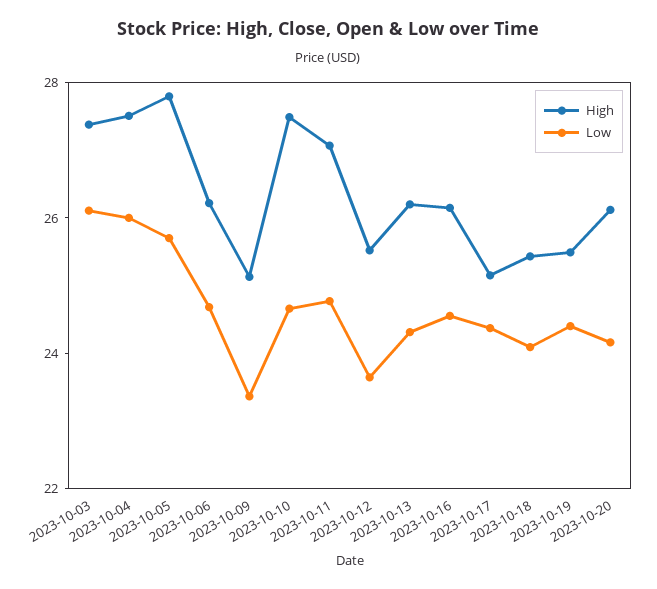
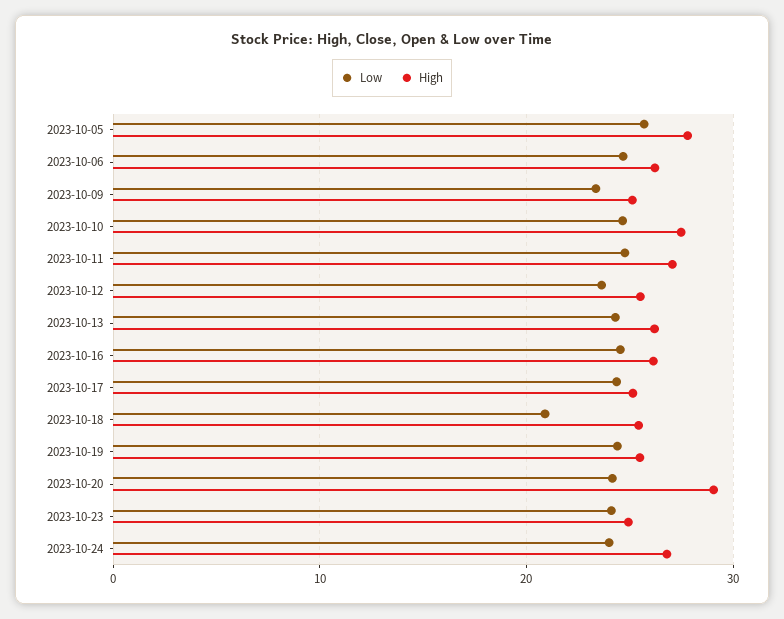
High, 2023-10-03: 27.5 -> none
Low, 2023-10-03: 26 -> none
High, 2023-10-04: 27.5 -> none
Low, 2023-10-04: 26 -> none
Low, 2023-10-18: 24 -> 21
High, 2023-10-20: 26 -> 29
Low, 2023-10-23: none -> 24
High, 2023-10-23: none -> 25
Low, 2023-10-24: none -> 24
High, 2023-10-24: none -> 27

